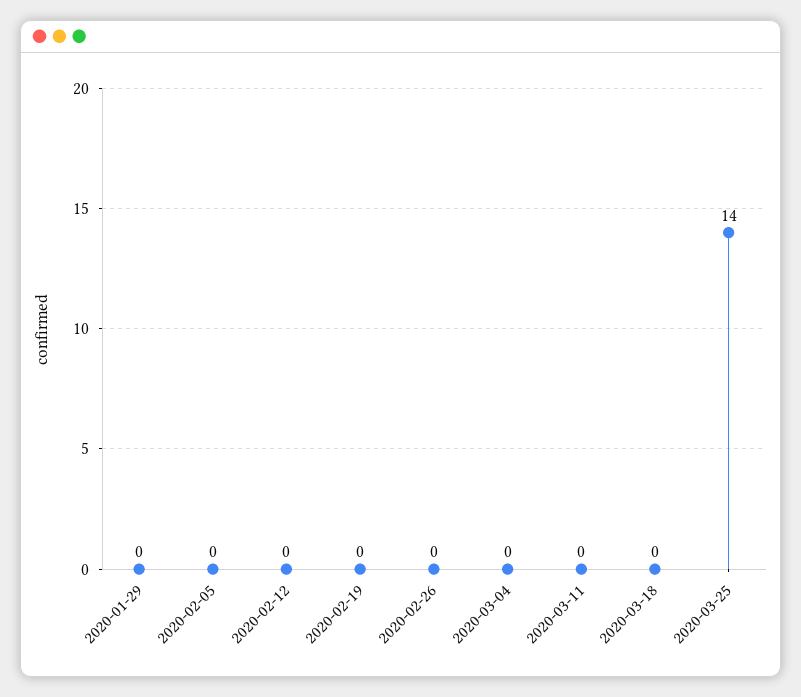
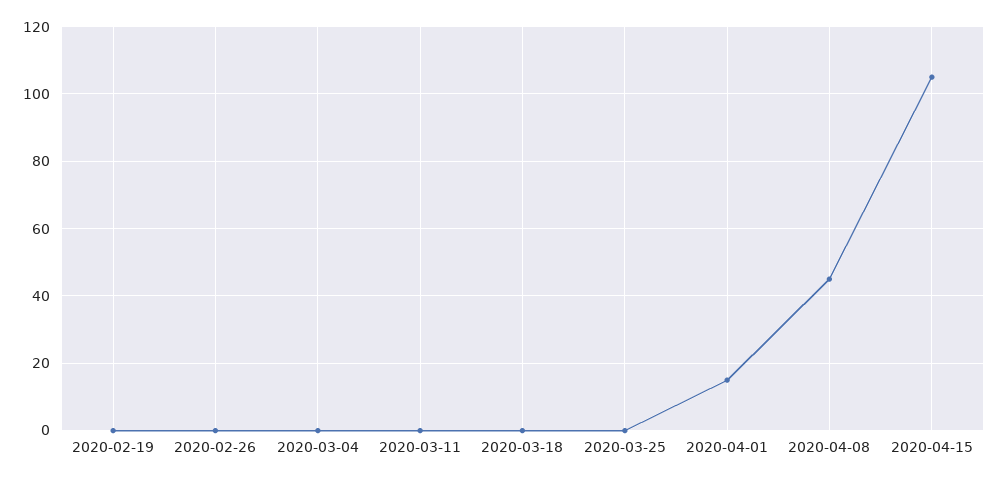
2020-01-29: 0 -> none
2020-02-05: 0 -> none
2020-02-12: 0 -> none
2020-03-25: 14 -> 0
2020-04-01: none -> 15
2020-04-08: none -> 45
2020-04-15: none -> 105

